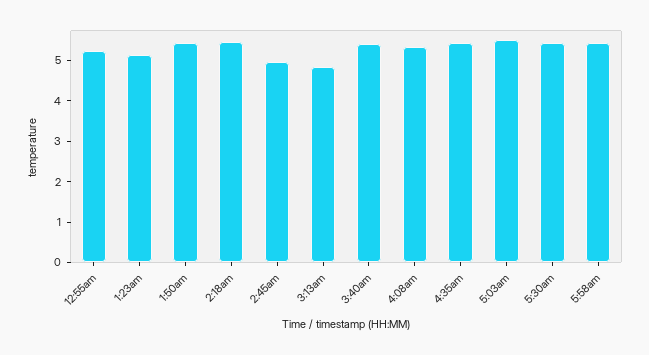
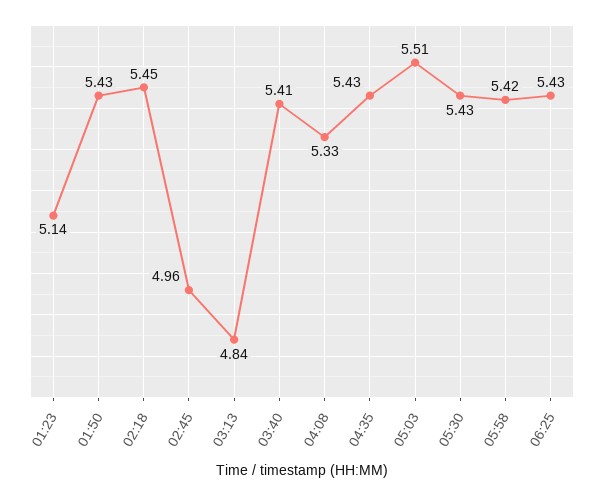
12:55am: 5.2 -> none
06:25: none -> 5.43

